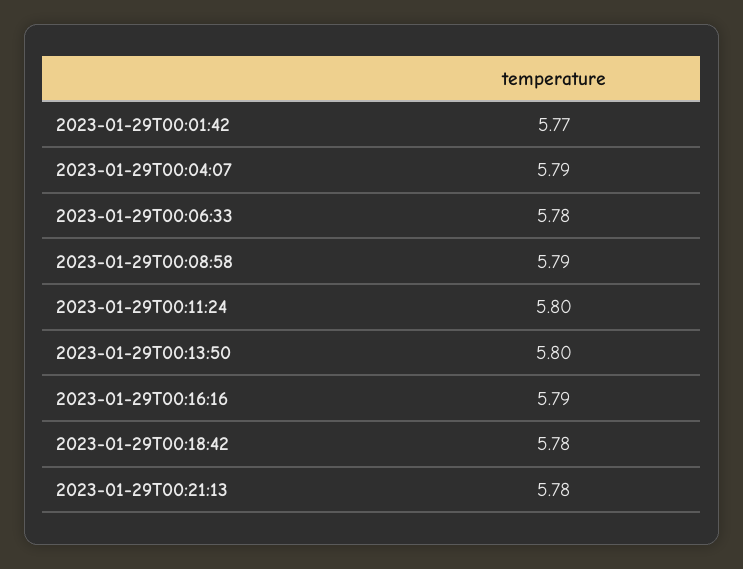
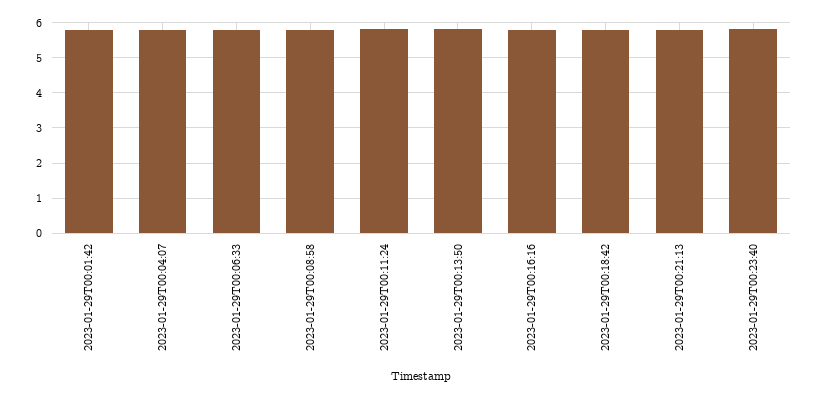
2023-01-29T00:23:40: none -> 5.8

